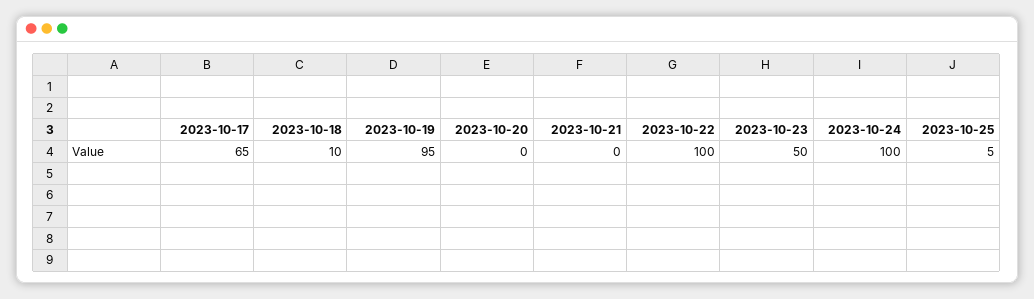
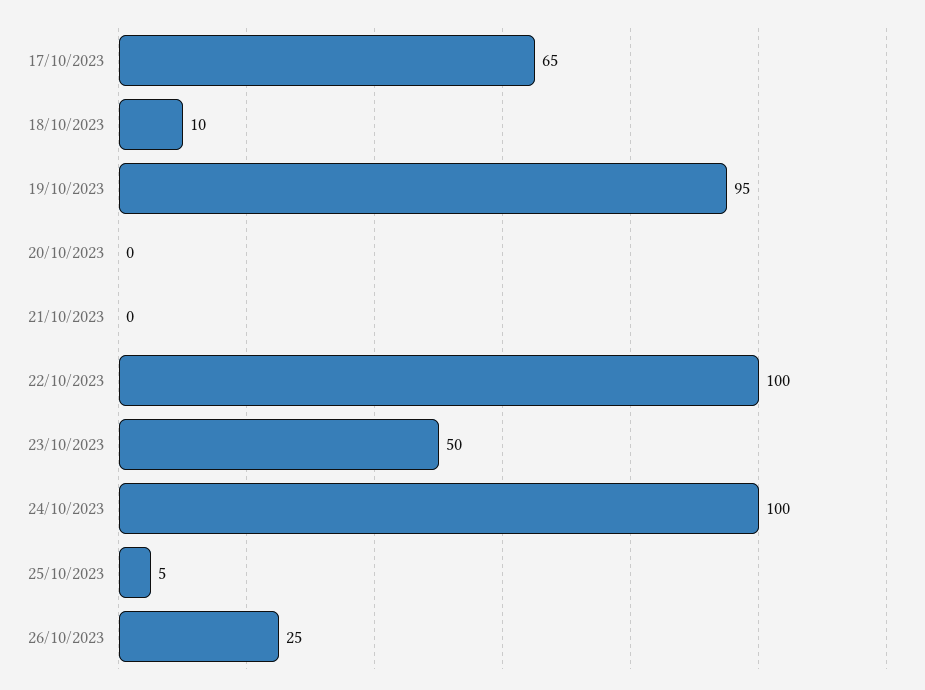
26/10/2023: none -> 25

